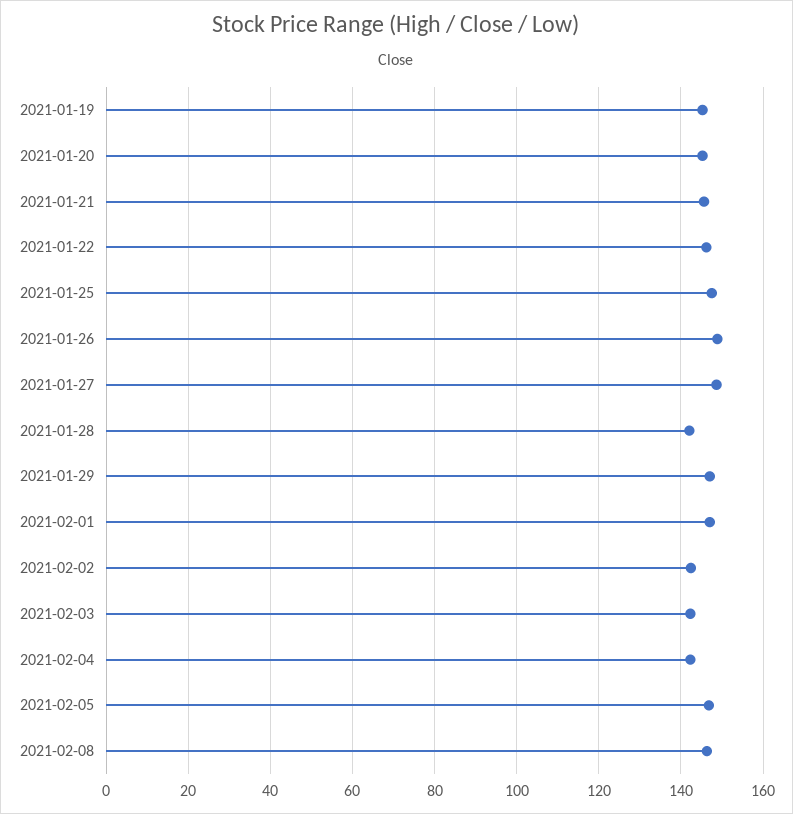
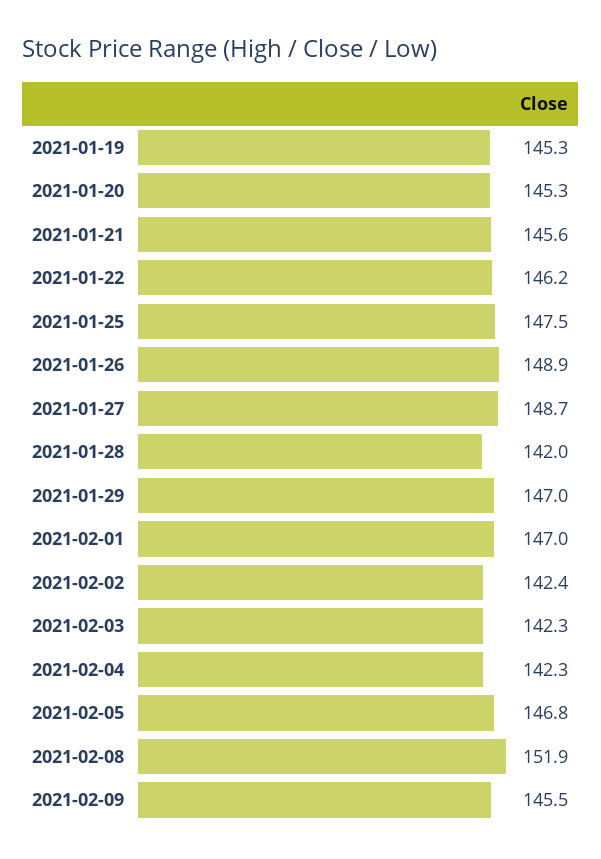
2021-02-08: 146 -> 151.9
2021-02-09: none -> 145.5

